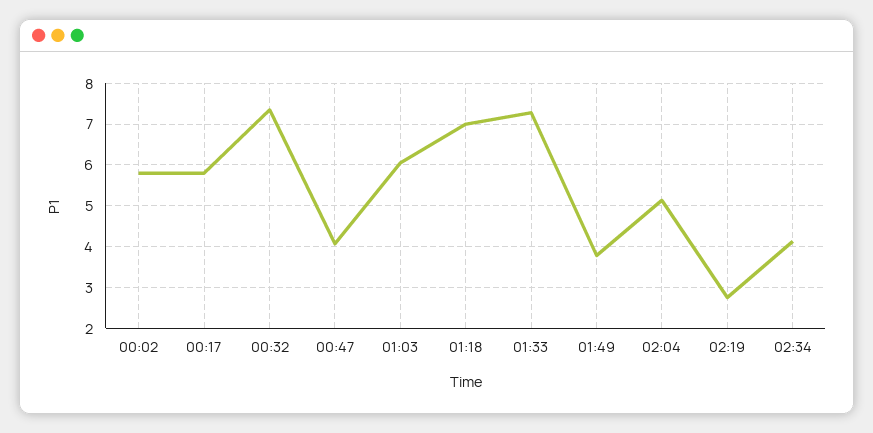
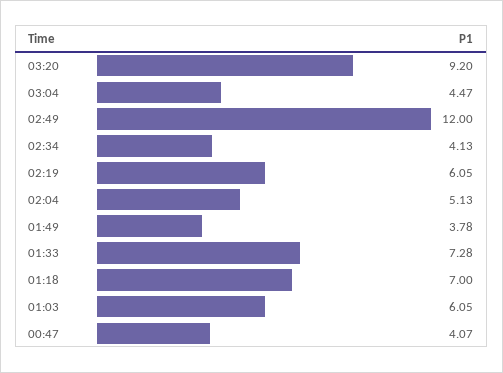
00:02: 5.8 -> none
00:17: 5.8 -> none
00:32: 7.4 -> none
02:19: 2.8 -> 6.05
03:20: none -> 9.2
03:04: none -> 4.47
02:49: none -> 12

